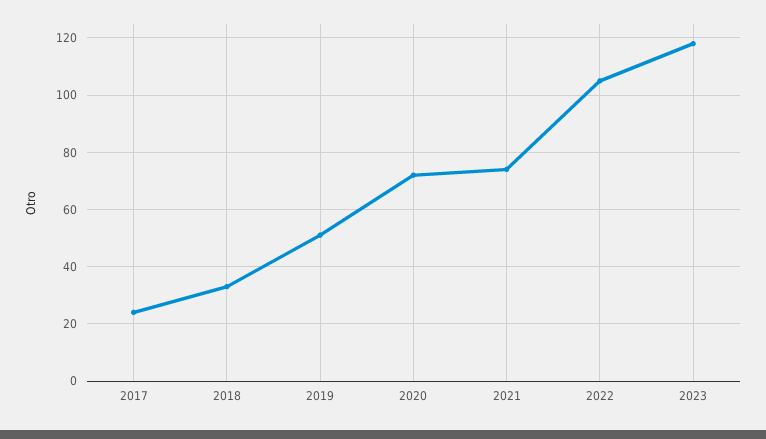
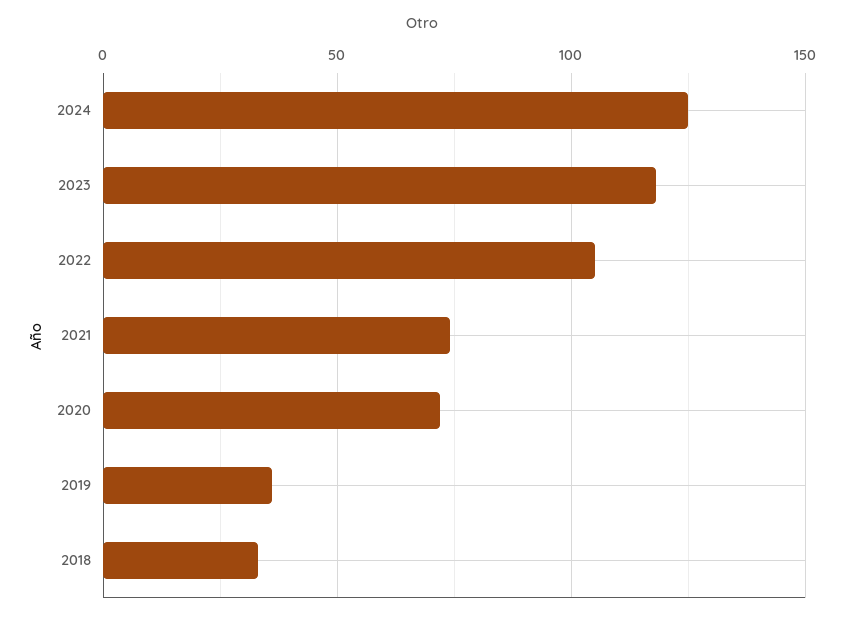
2017: 25 -> none
2019: 50 -> 35
2024: none -> 125

